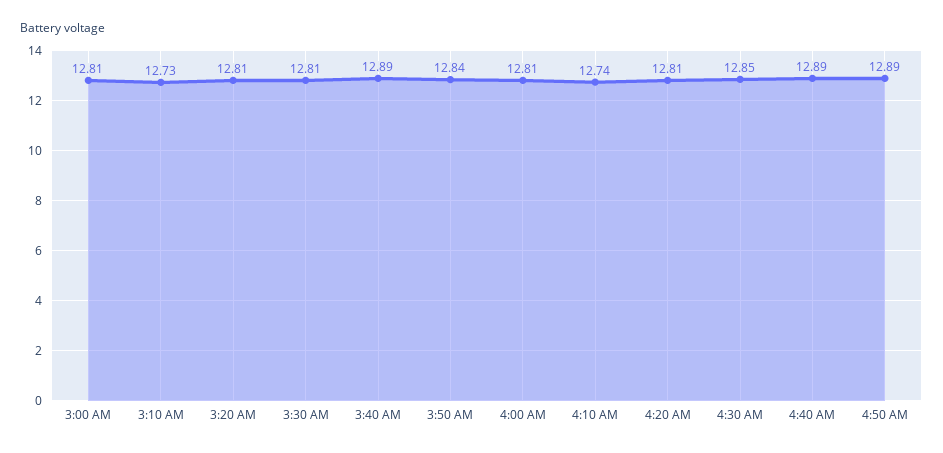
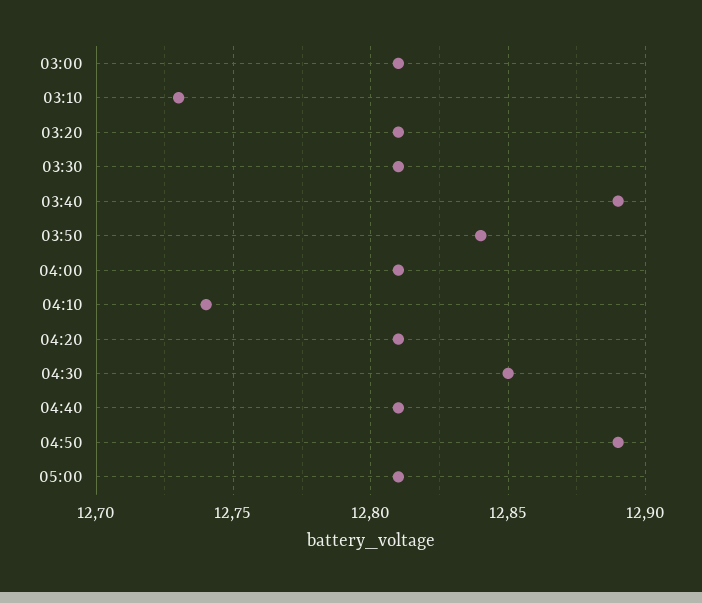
4:40 AM: 12.89 -> 12.81
05:00: none -> 12.81

